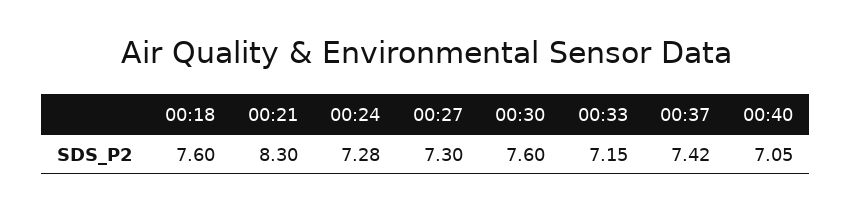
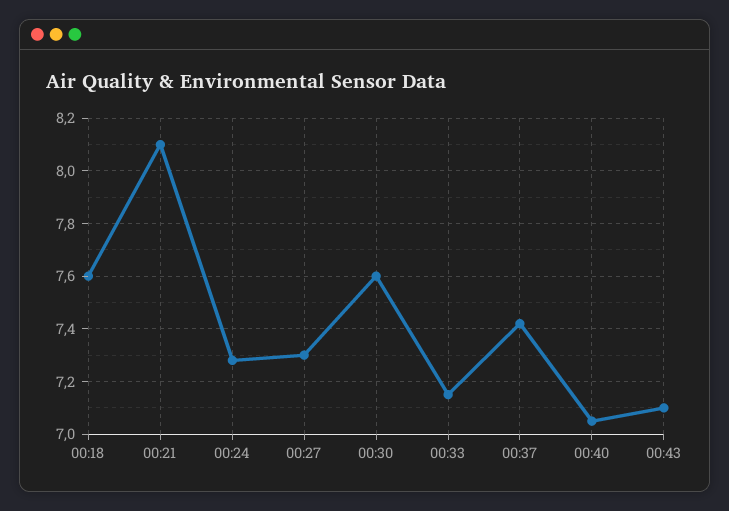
00:21: 8.3 -> 8.1
00:43: none -> 7.1

